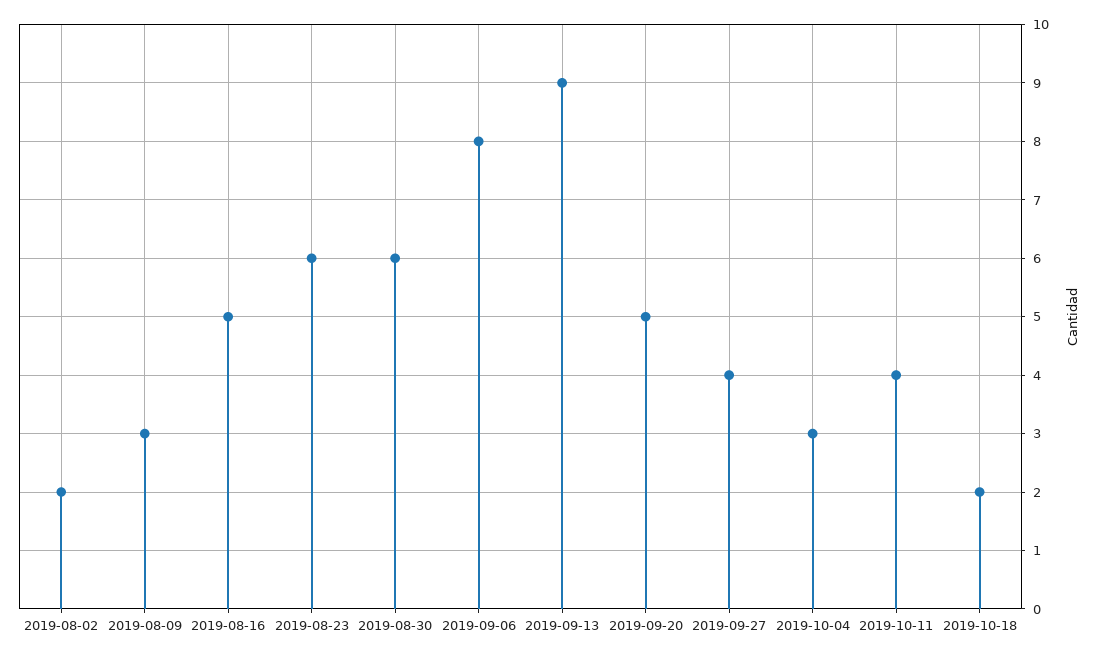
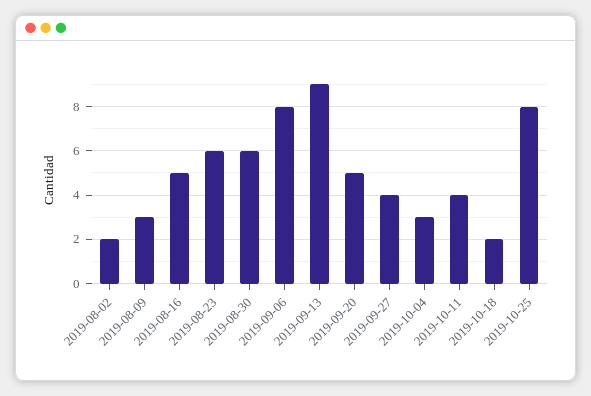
2019-10-25: none -> 8

